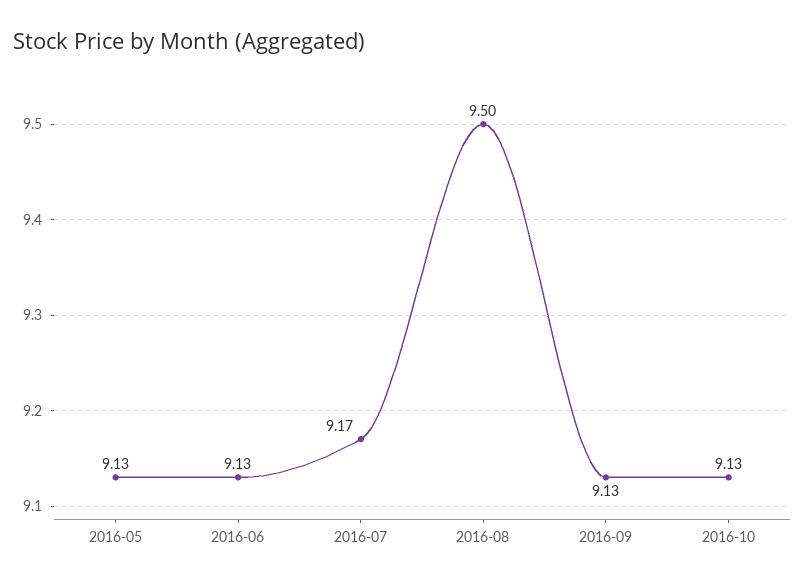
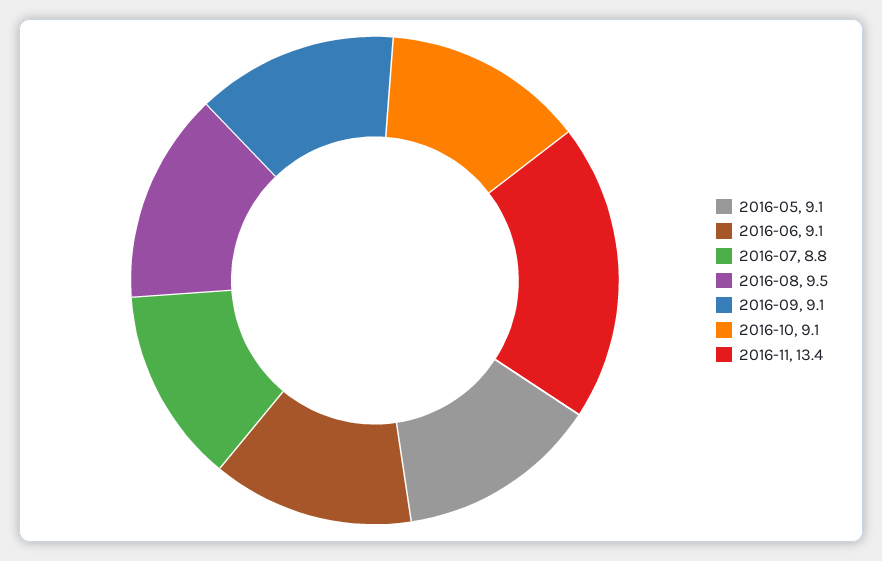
2016-07: 9.17 -> 8.8
2016-11: none -> 13.4

